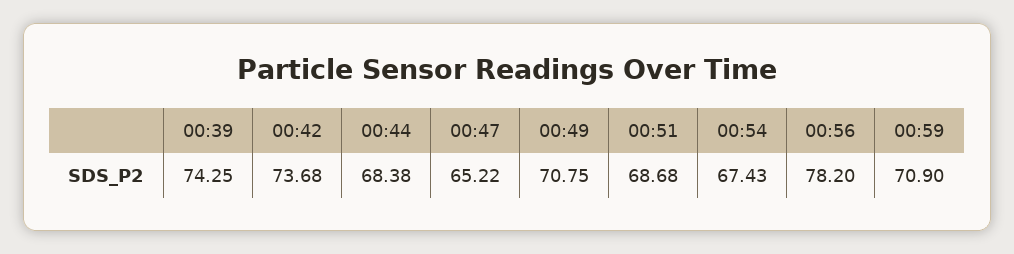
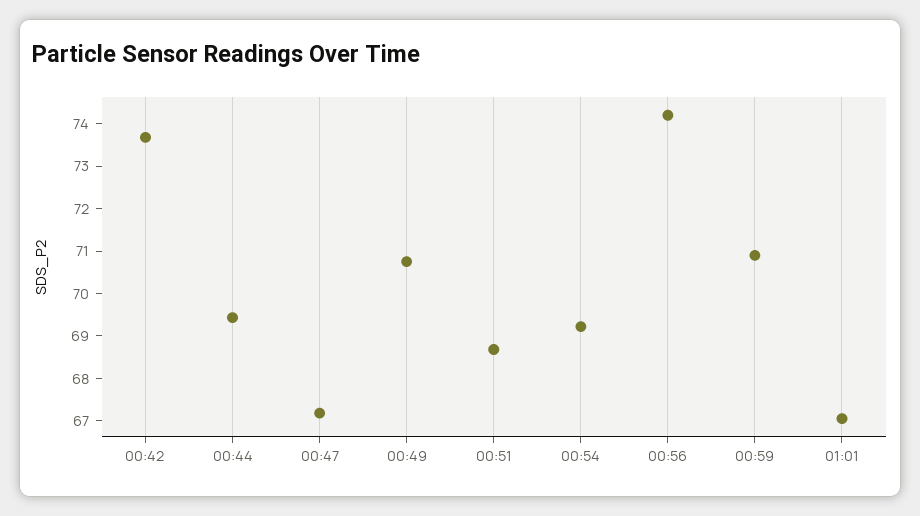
00:39: 74.25 -> none
00:44: 68.38 -> 69.4
00:47: 65.22 -> 67.2
00:54: 67.43 -> 69.2
00:56: 78.2 -> 74.2
01:01: none -> 67

